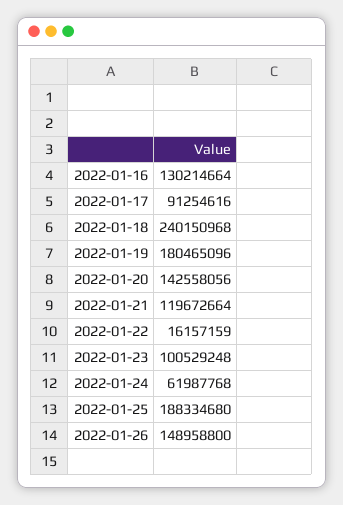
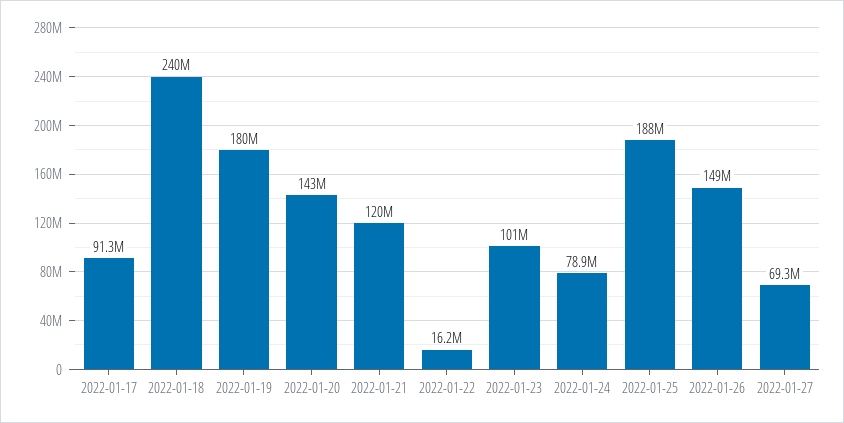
2022-01-16: 130214664 -> none
2022-01-24: 61987768 -> 78900000
2022-01-27: none -> 69300000

